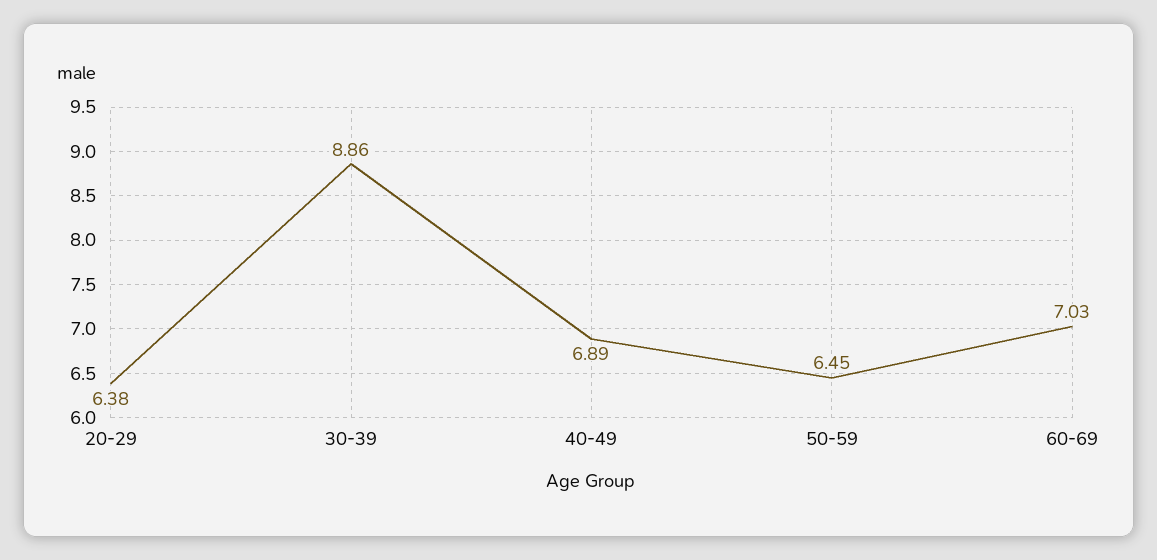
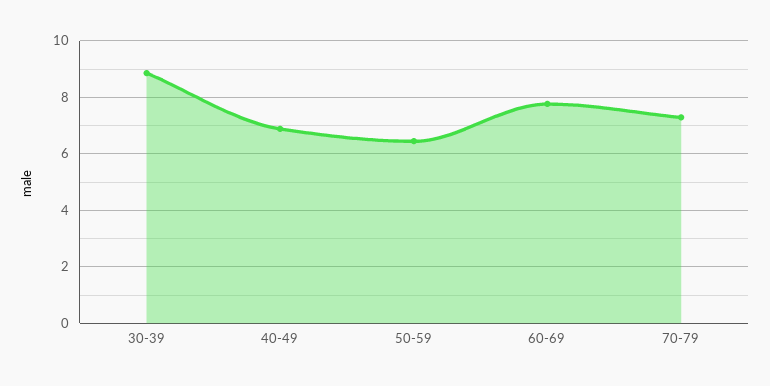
20-29: 6.38 -> none
60-69: 7.03 -> 7.75
70-79: none -> 7.25

